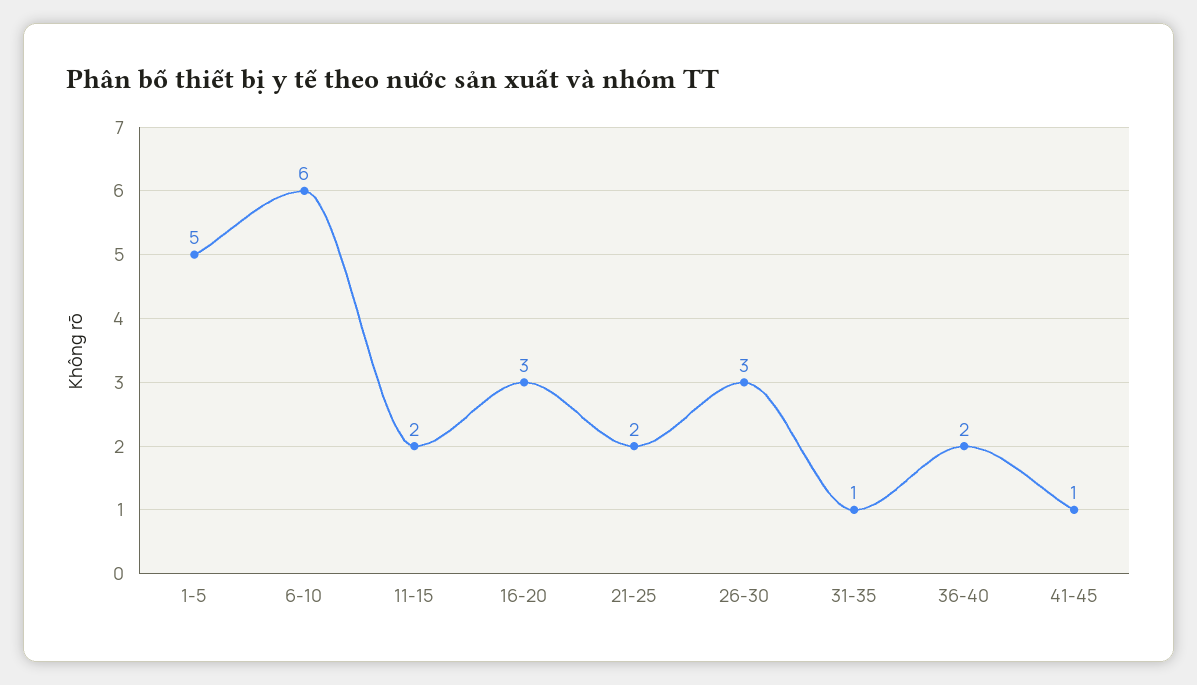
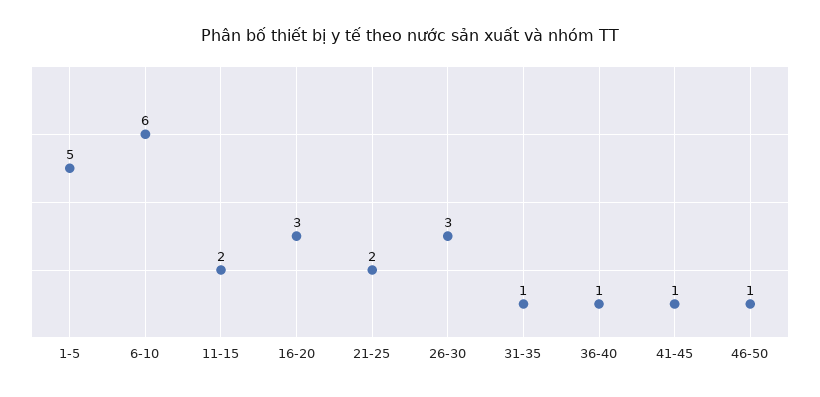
36-40: 2 -> 1
46-50: none -> 1

